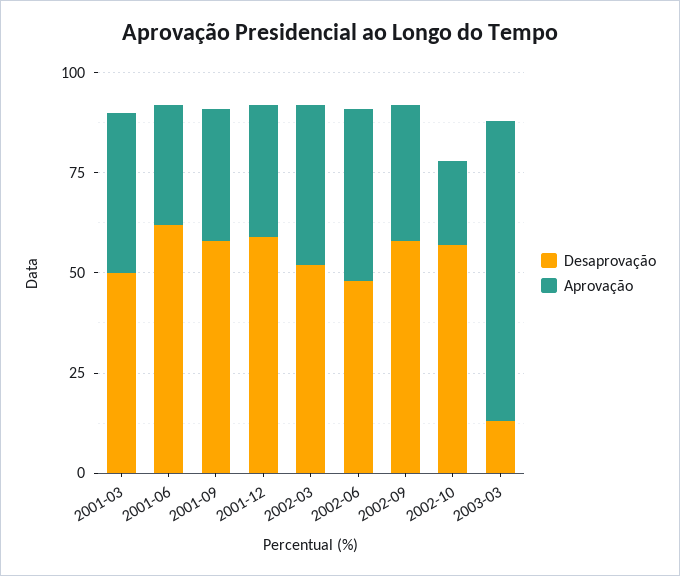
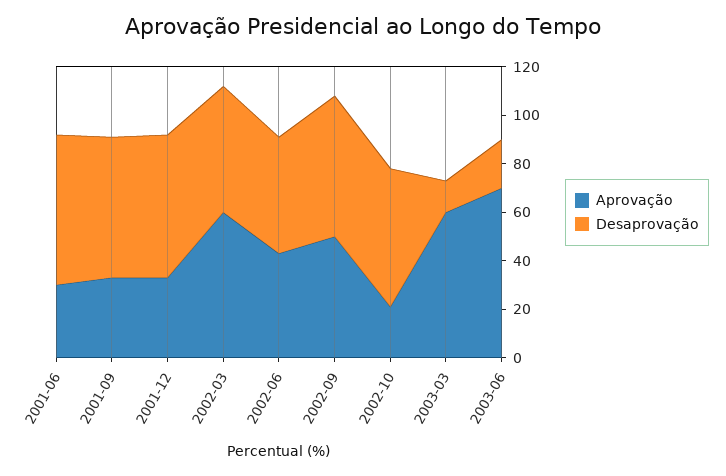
Desaprovação, 2001-03: 50 -> none
Aprovação, 2001-03: 40 -> none
Aprovação, 2002-03: 40 -> 60
Aprovação, 2002-09: 35 -> 50
Aprovação, 2003-03: 75 -> 60
Aprovação, 2003-06: none -> 70
Desaprovação, 2003-06: none -> 20

